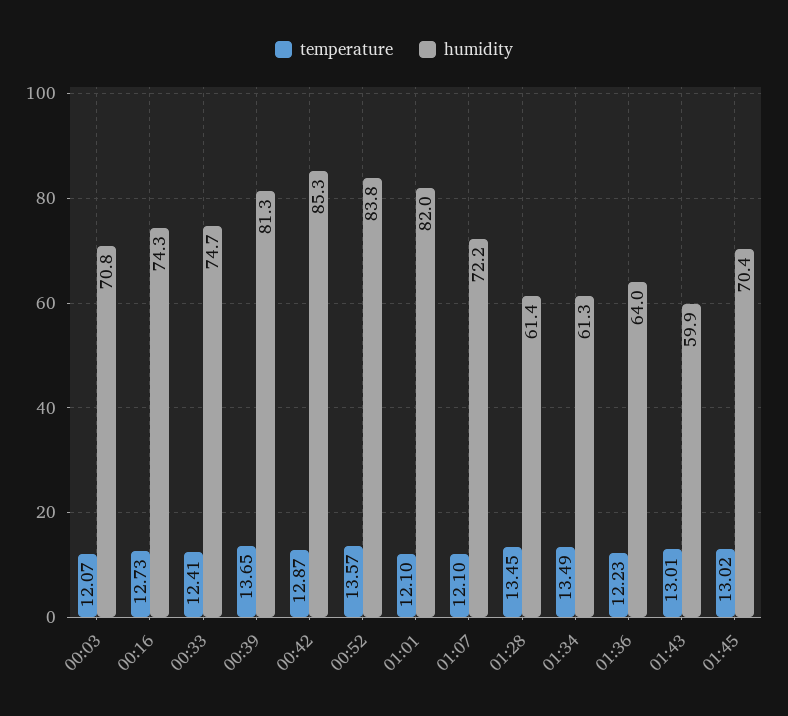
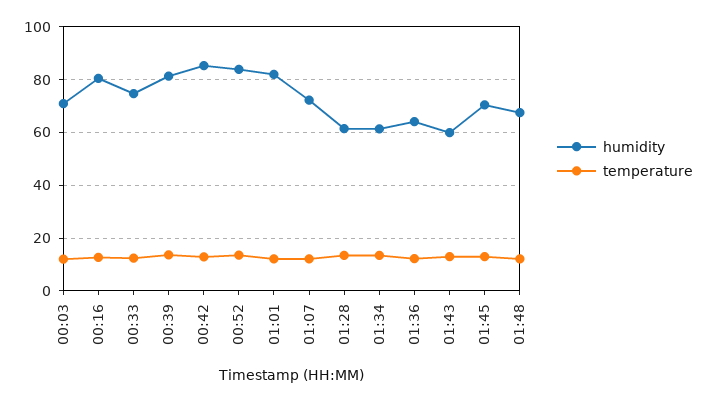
humidity, 00:16: 74.3 -> 80
humidity, 01:48: none -> 67.5
temperature, 01:48: none -> 12.5

